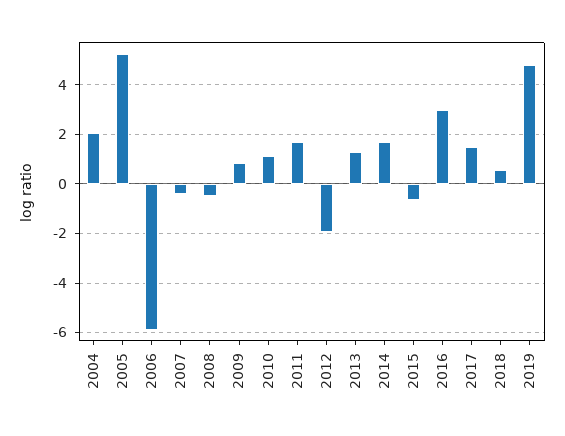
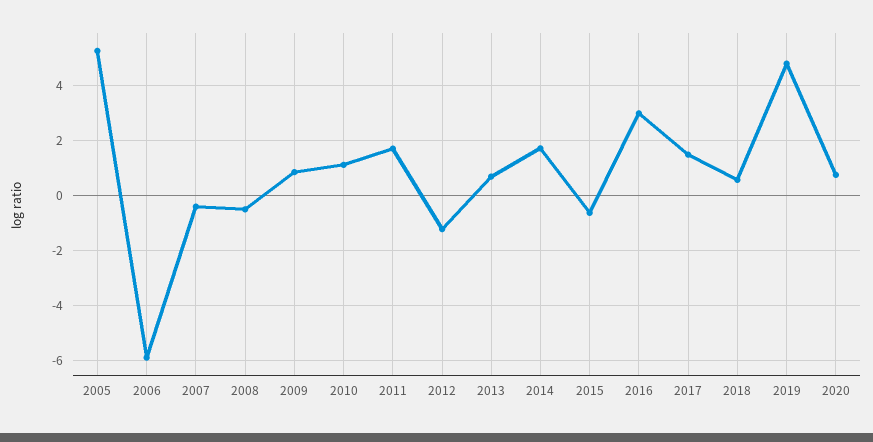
2004: 2 -> none
2012: -2 -> -1.25
2013: 1.25 -> 0.75
2020: none -> 0.75

